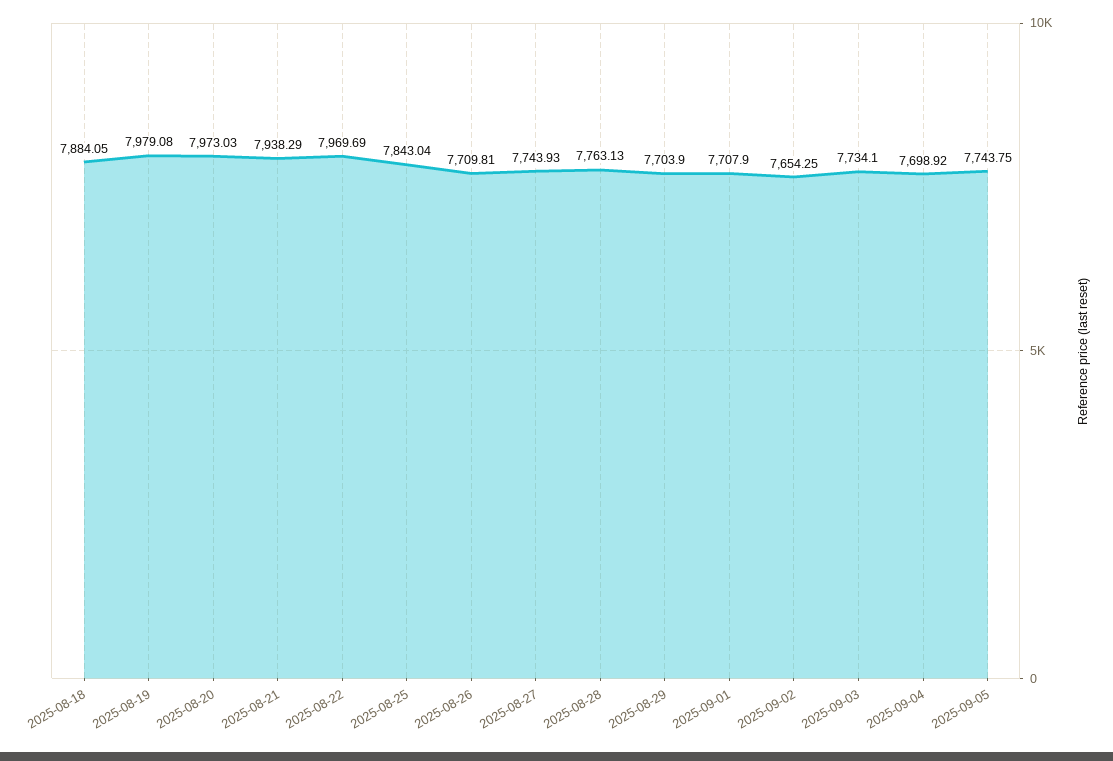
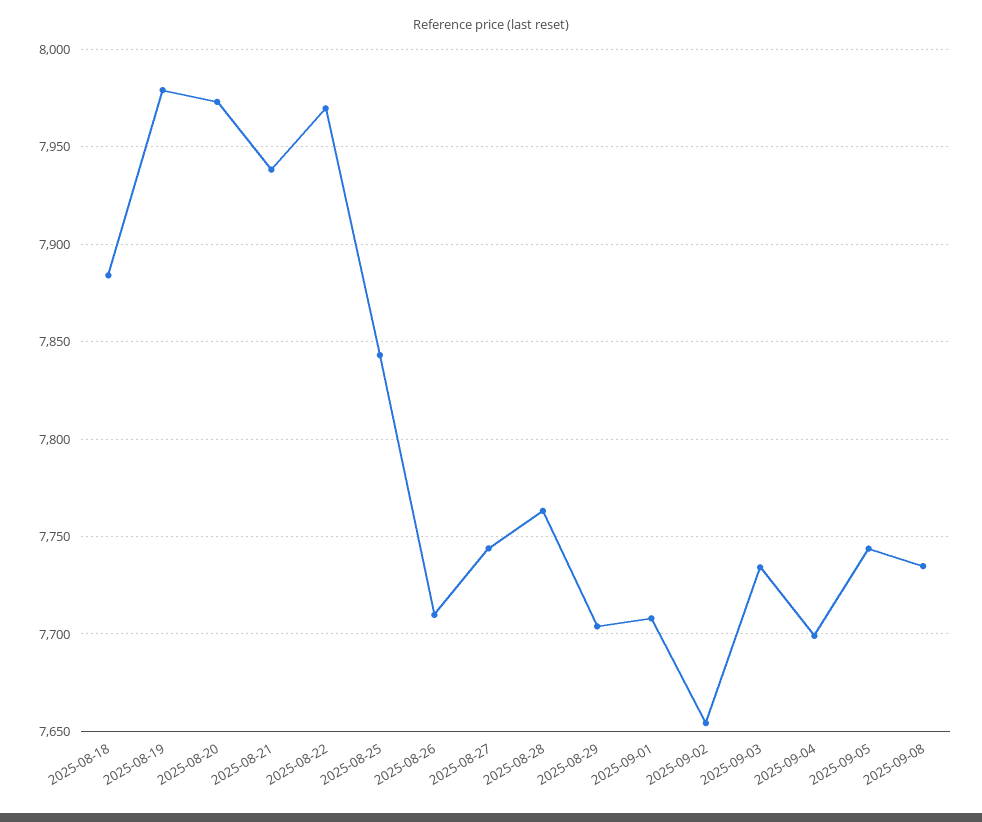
2025-09-08: none -> 7735

